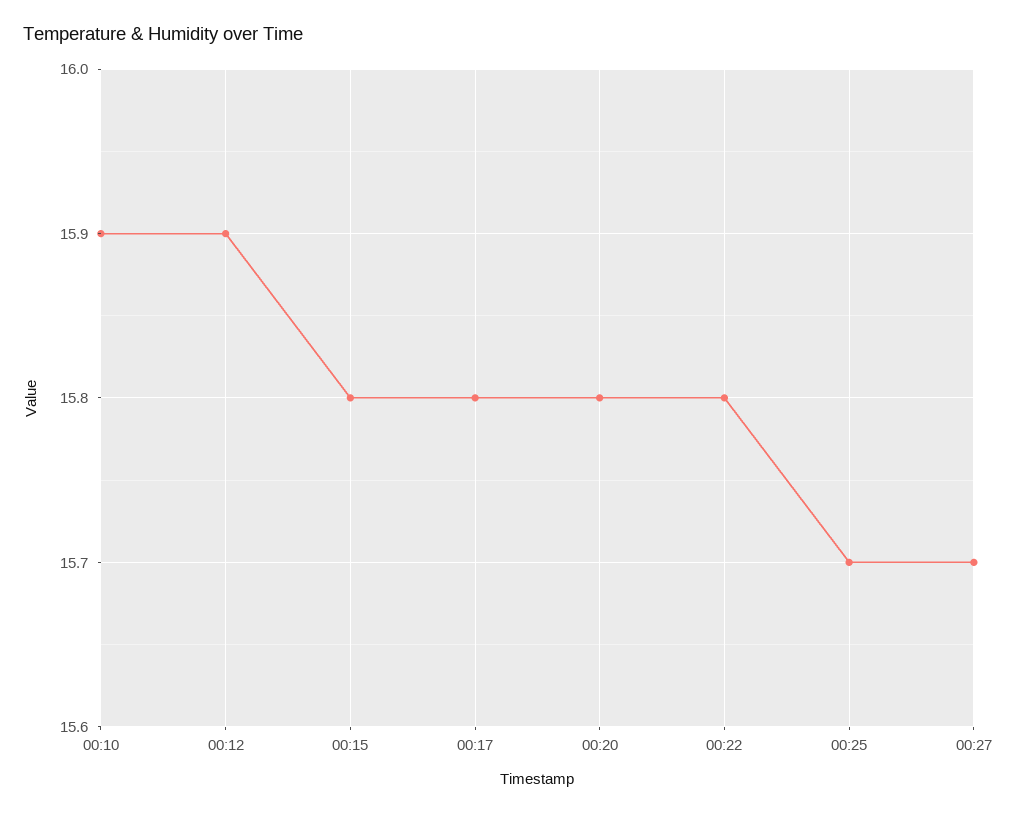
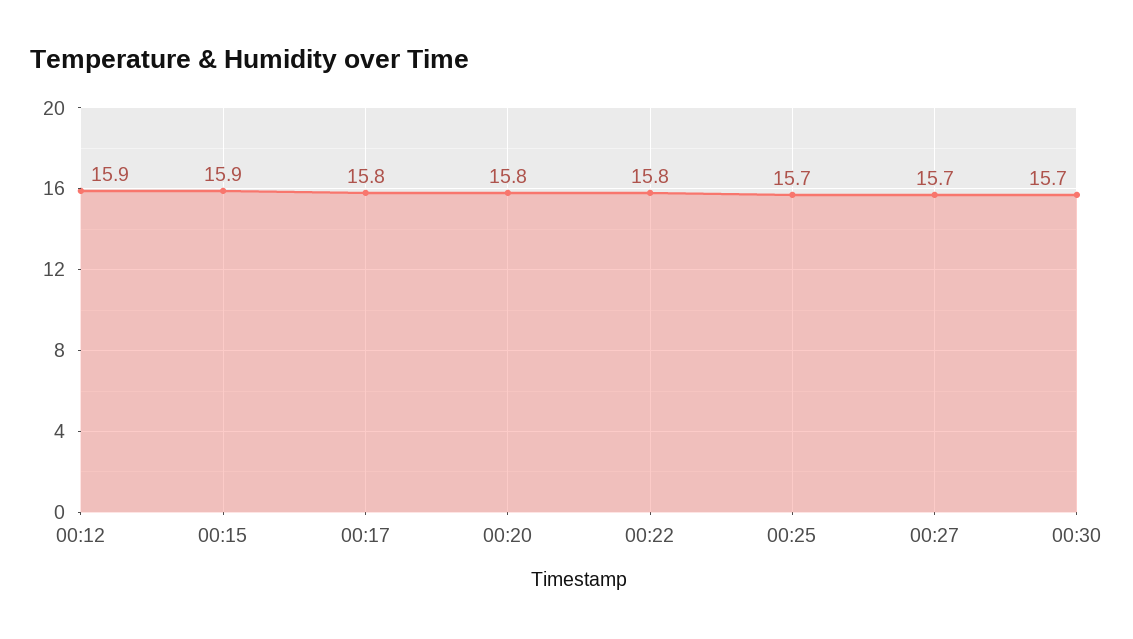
00:10: 15.9 -> none
00:15: 15.8 -> 15.9
00:30: none -> 15.7

